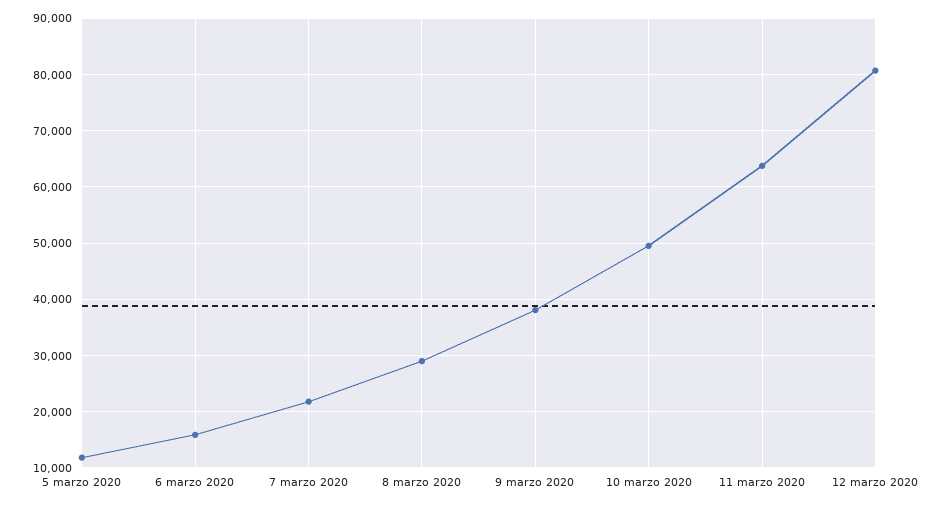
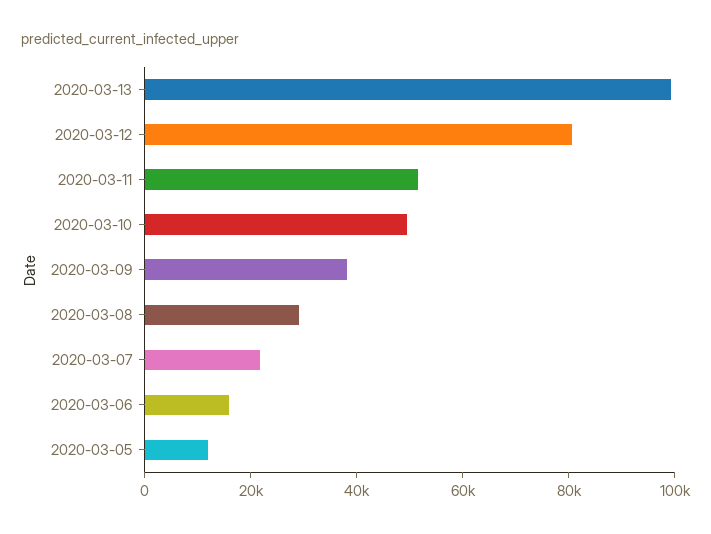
11 marzo 2020: 64000 -> 50000
2020-03-13: none -> 100000

